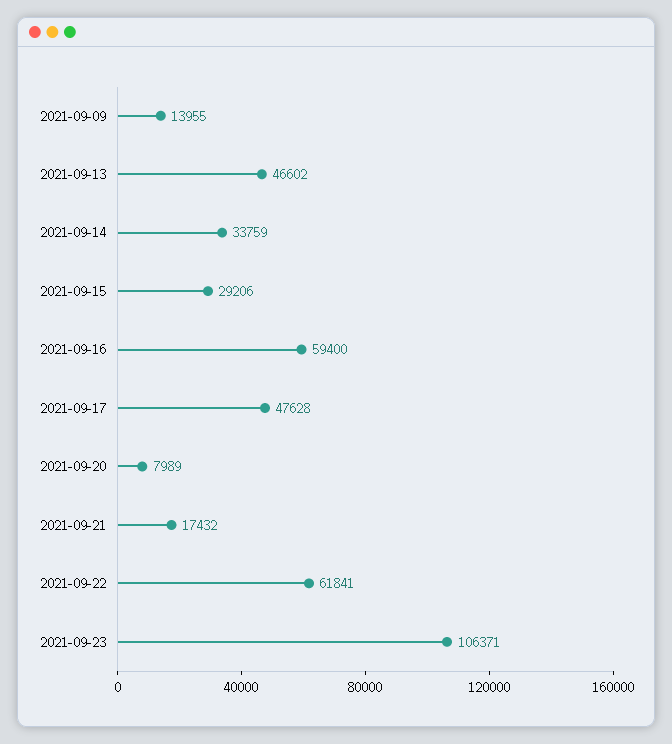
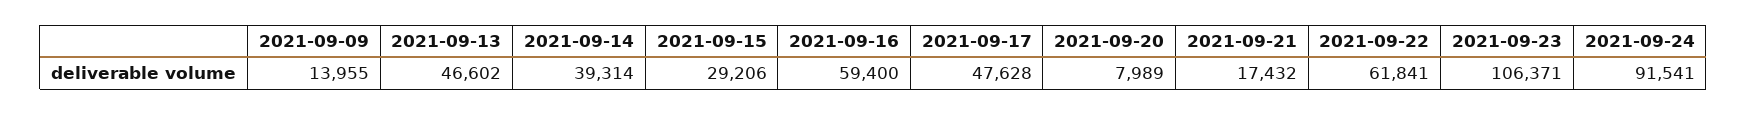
2021-09-14: 33759 -> 39314
2021-09-24: none -> 91541

